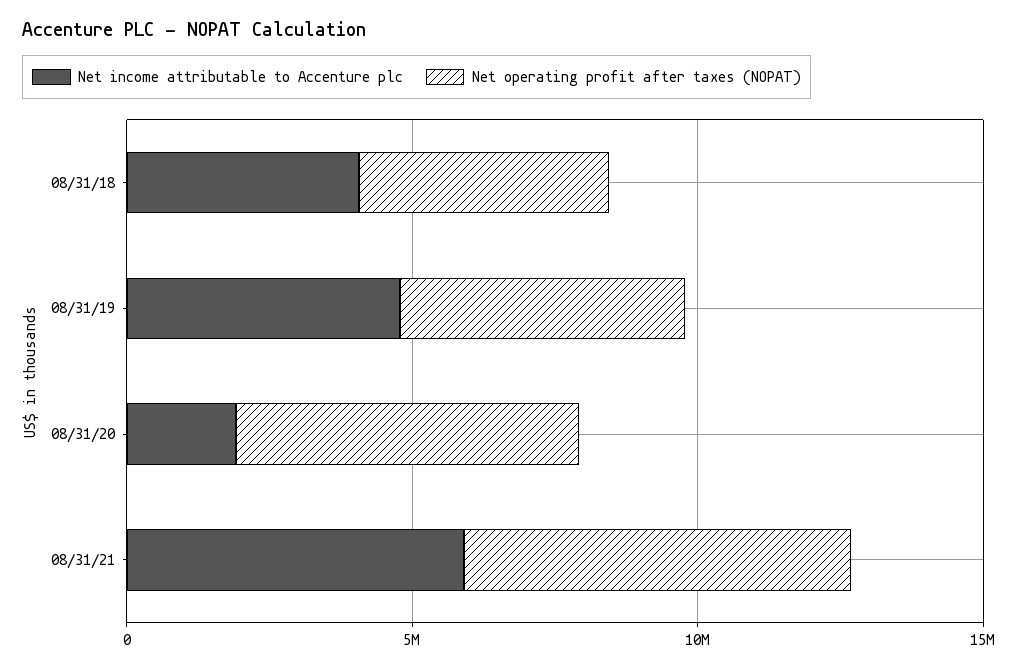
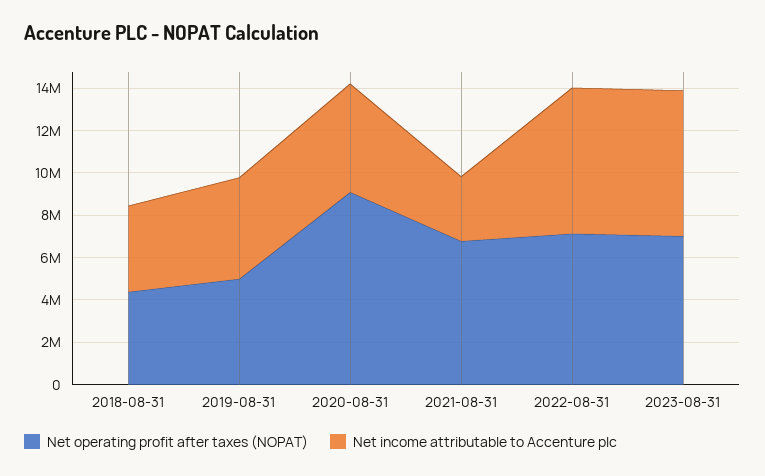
Net income attributable to Accenture plc, 08/31/20: 2000000 -> 5000000
Net operating profit after taxes (NOPAT), 08/31/20: 6000000 -> 9000000
Net income attributable to Accenture plc, 08/31/21: 6000000 -> 3000000
Net operating profit after taxes (NOPAT), 2022-08-31: none -> 7000000
Net income attributable to Accenture plc, 2022-08-31: none -> 7000000
Net operating profit after taxes (NOPAT), 2023-08-31: none -> 7000000
Net income attributable to Accenture plc, 2023-08-31: none -> 7000000

